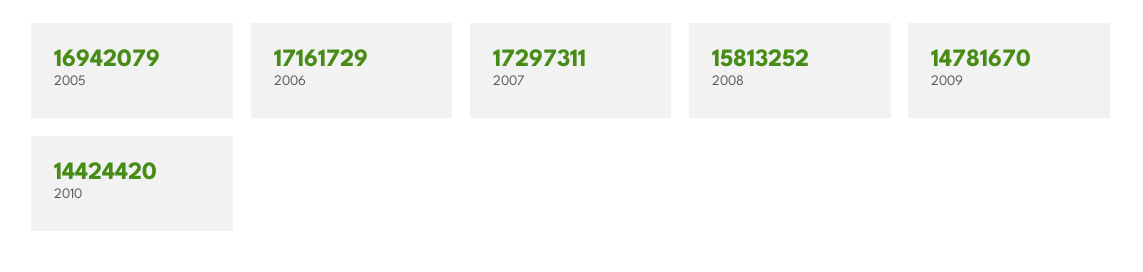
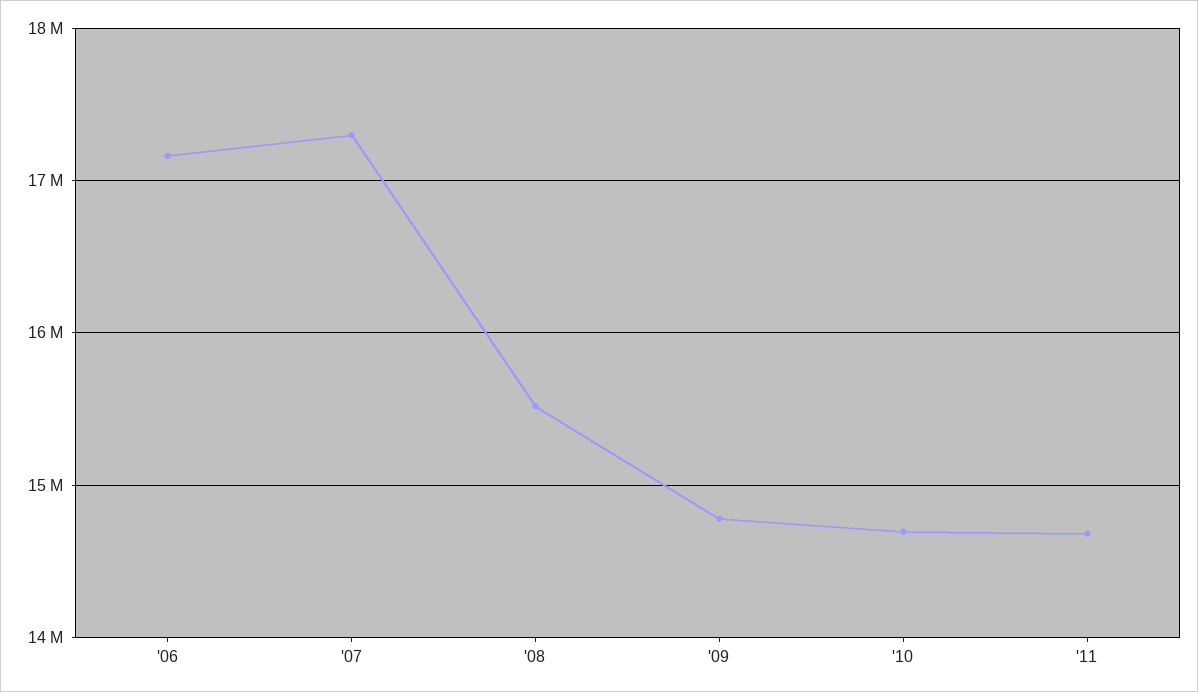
2005: 16942079 -> none
2008: 15813252 -> 15500000
2010: 14424420 -> 14700000
'11: none -> 14700000

